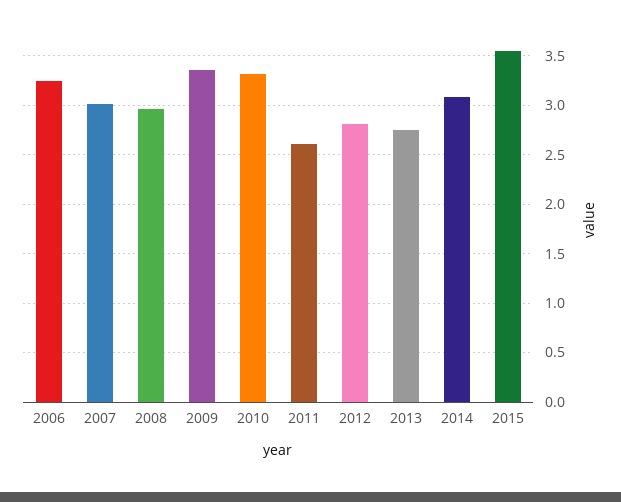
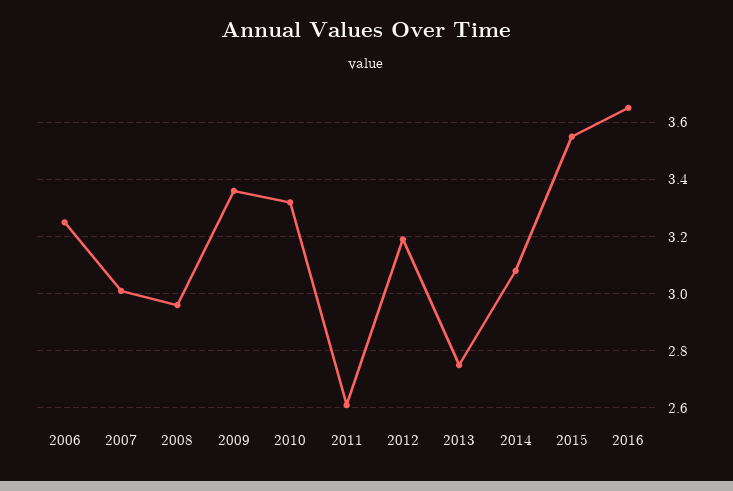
2012: 2.8 -> 3.2
2016: none -> 3.65

